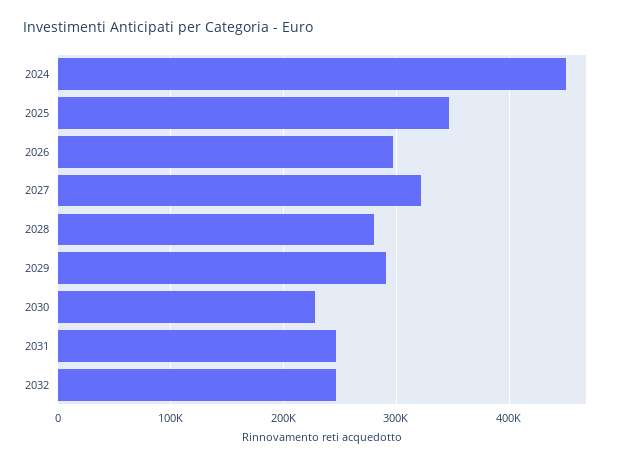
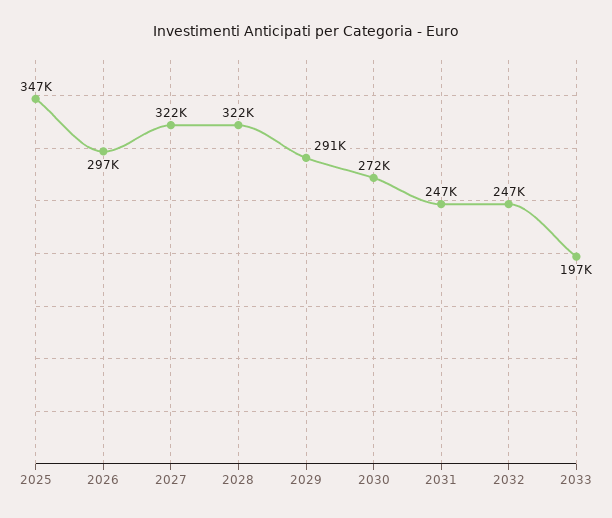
2024: 450000 -> none
2028: 280000 -> 322000
2030: 230000 -> 272000
2033: none -> 197000

